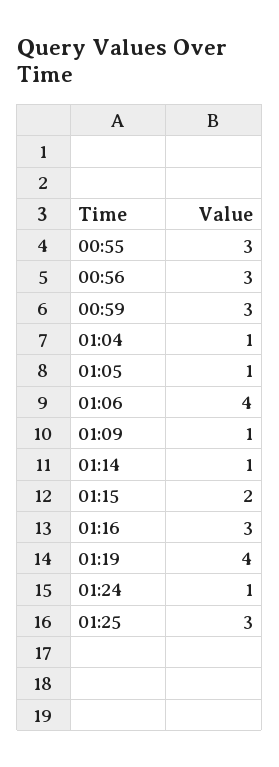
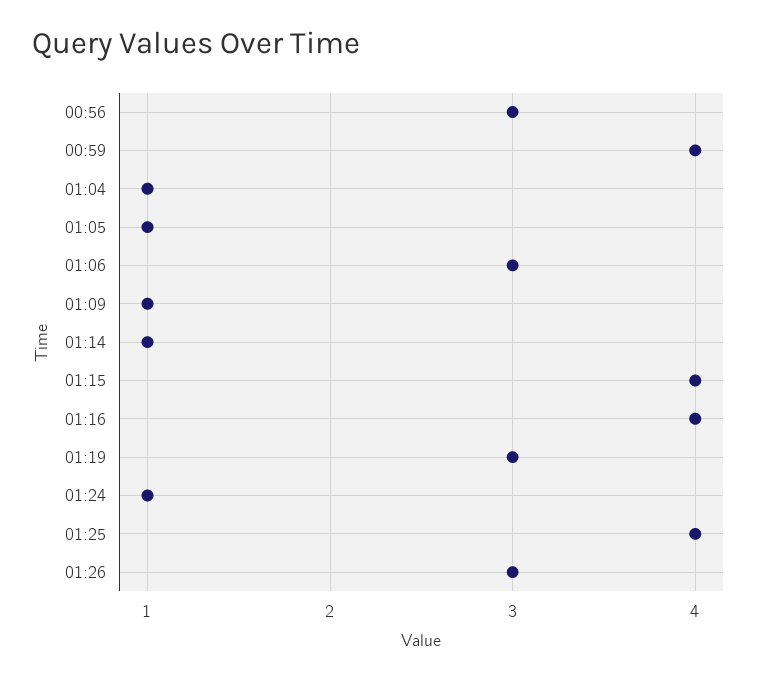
00:55: 3 -> none
00:59: 3 -> 4
01:06: 4 -> 3
01:15: 2 -> 4
01:16: 3 -> 4
01:19: 4 -> 3
01:25: 3 -> 4
01:26: none -> 3

